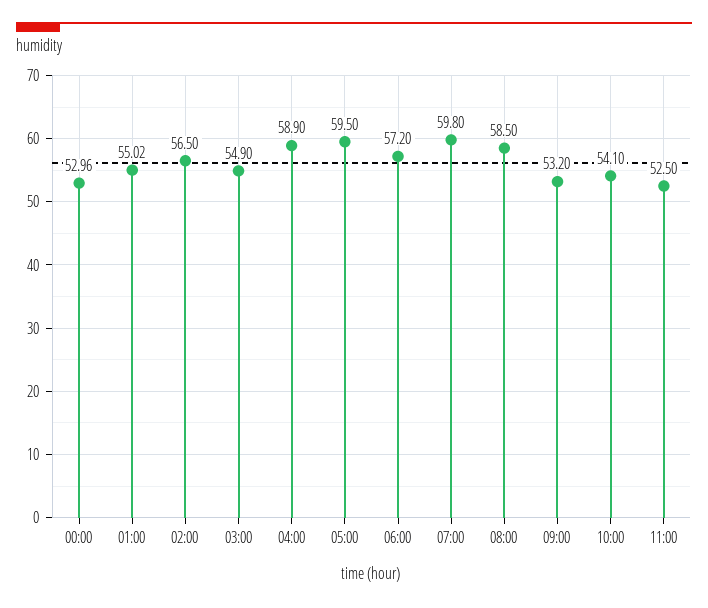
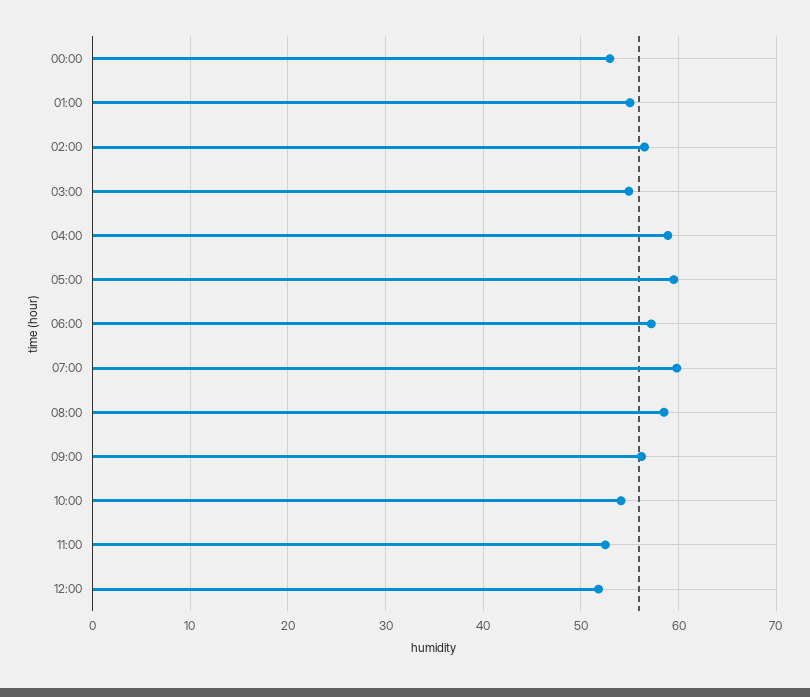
09:00: 53.2 -> 56
12:00: none -> 52

